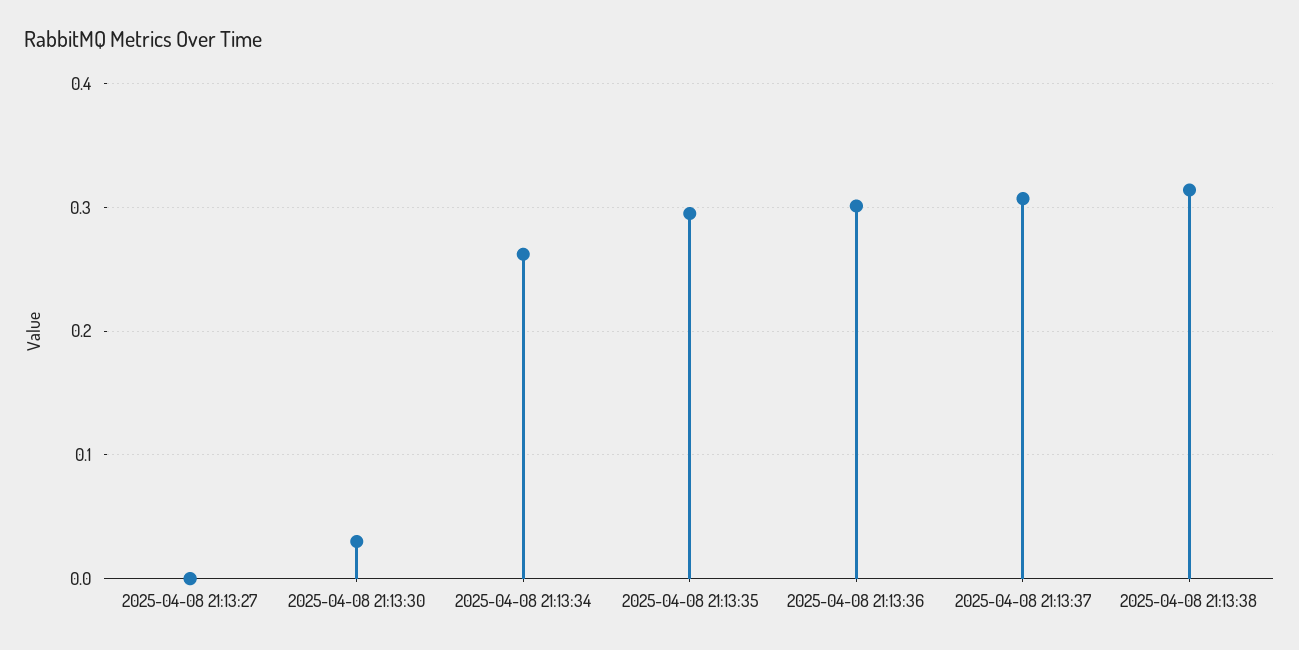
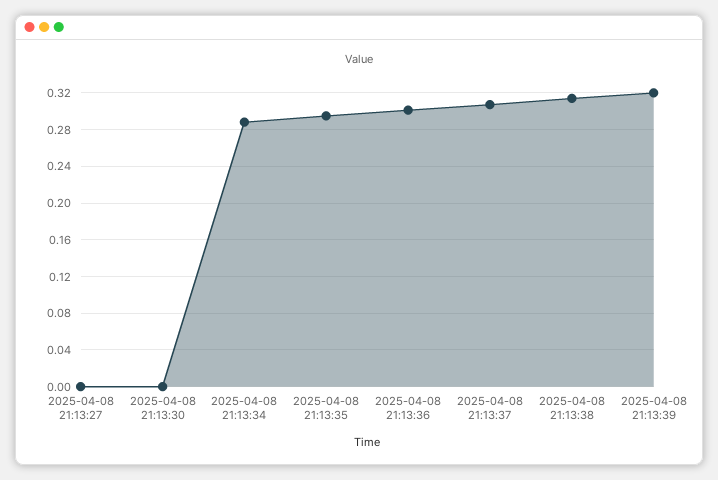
2025-04-08 21:13:30: 0.03 -> 0
2025-04-08 21:13:34: 0.26 -> 0.29
2025-04-08 21:13:39: none -> 0.32

